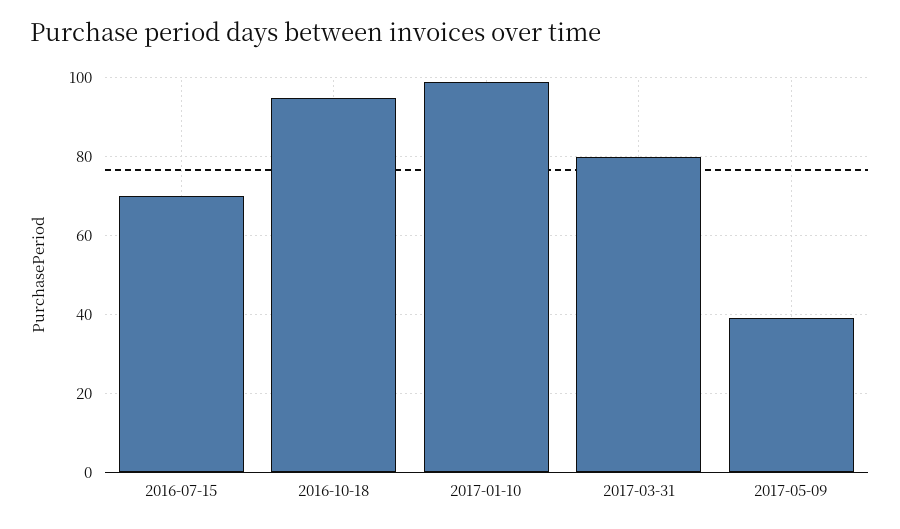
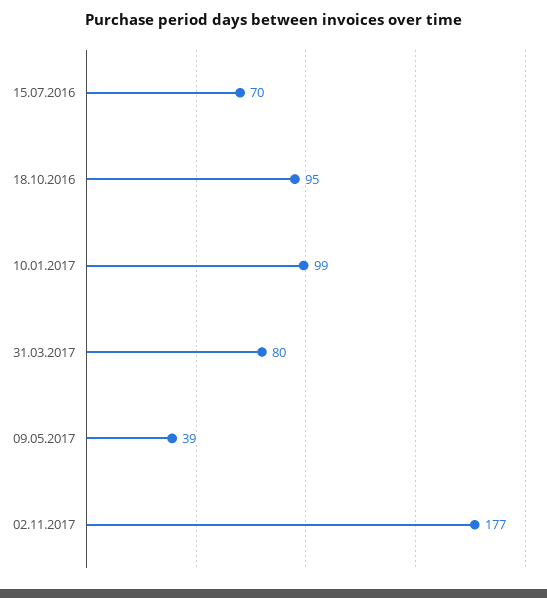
02.11.2017: none -> 177

